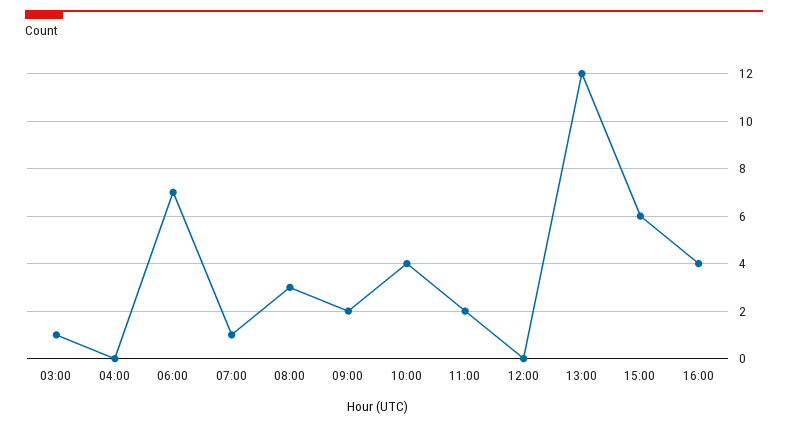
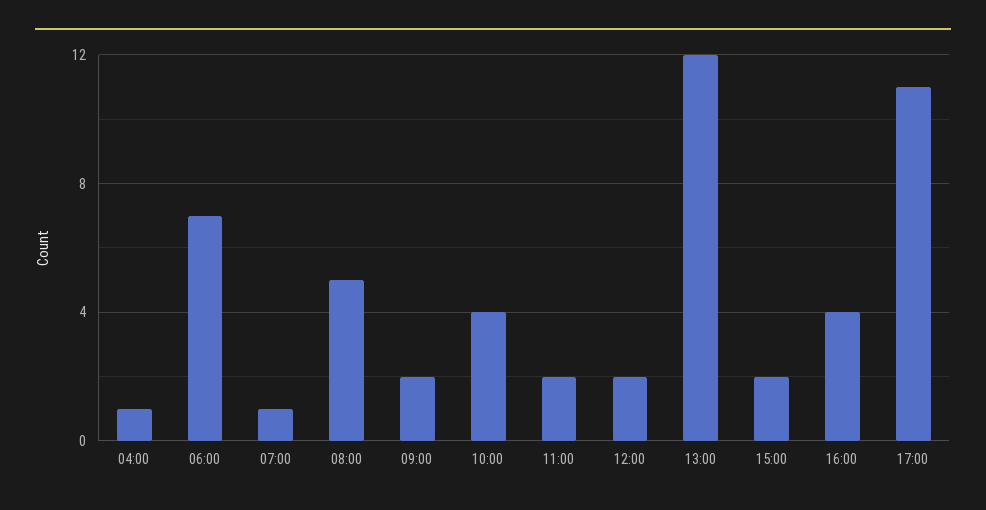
03:00: 1 -> none
04:00: 0 -> 1
08:00: 3 -> 5
12:00: 0 -> 2
15:00: 6 -> 2
17:00: none -> 11

